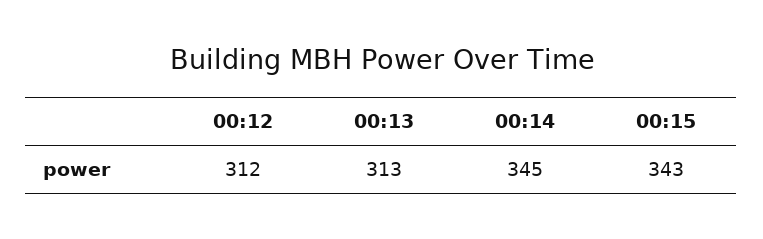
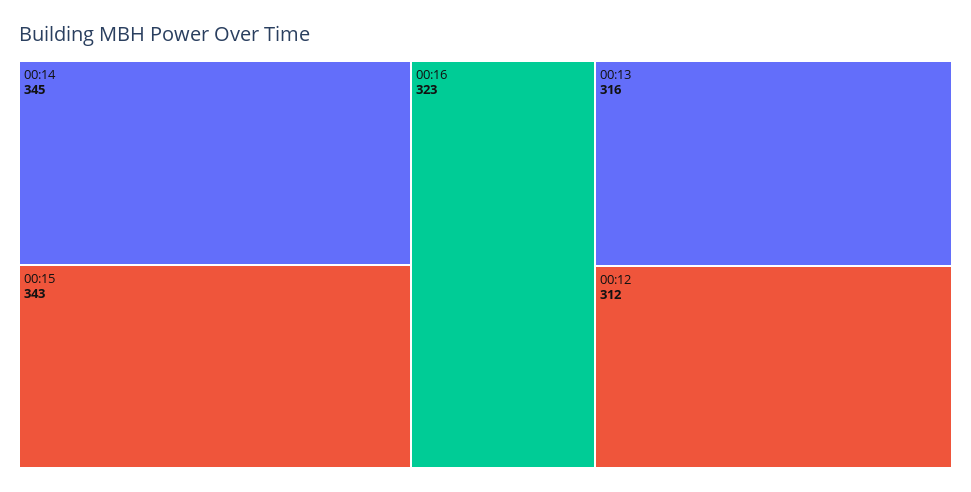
00:13: 313 -> 316
00:16: none -> 323

